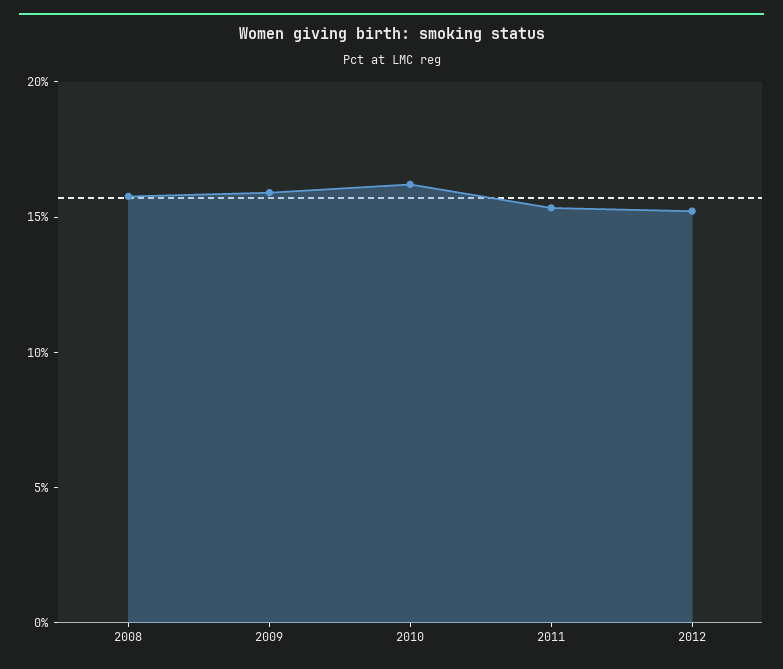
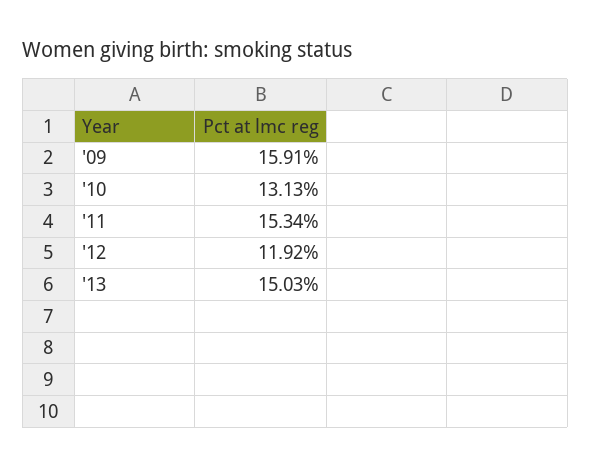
2008: 16 -> none
2010: 16 -> 13.13
2012: 15 -> 11.92
'13: none -> 15.03

